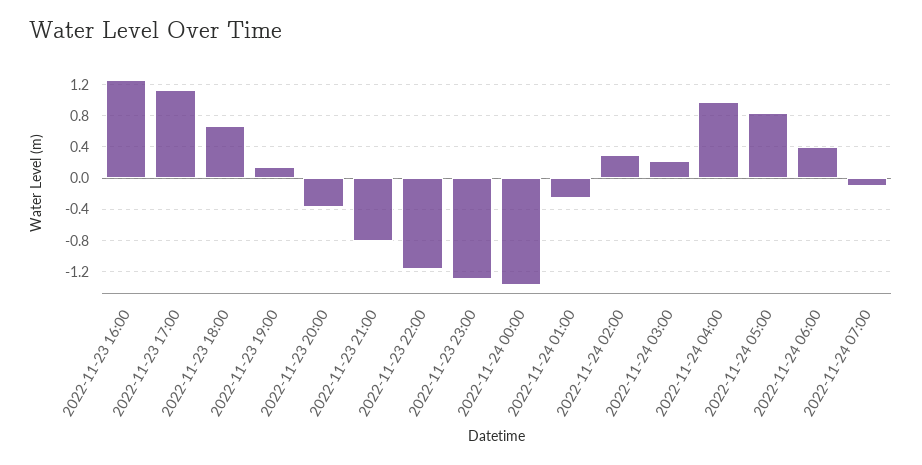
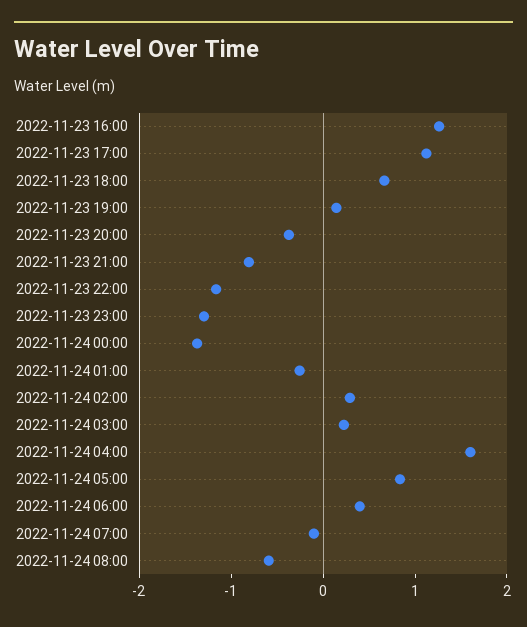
2022-11-24 04:00: 1 -> 1.6
2022-11-24 08:00: none -> -0.6

